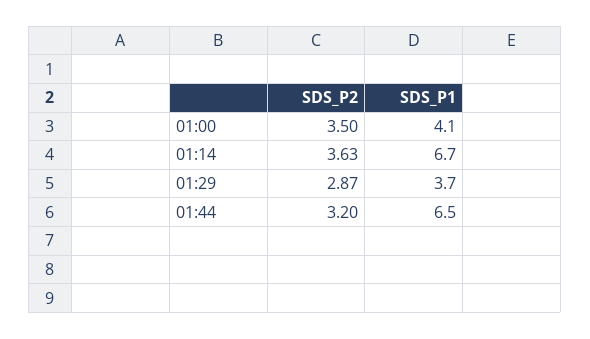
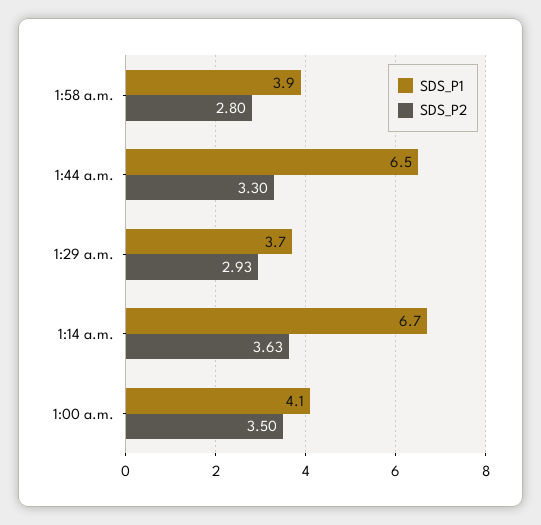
SDS_P2, 01:29: 2.87 -> 2.93
SDS_P2, 01:44: 3.2 -> 3.3
SDS_P1, 1:58 a.m.: none -> 3.9
SDS_P2, 1:58 a.m.: none -> 2.8

